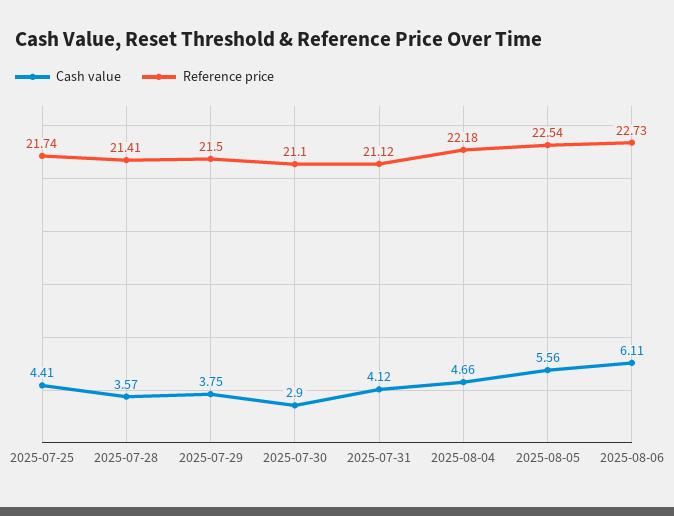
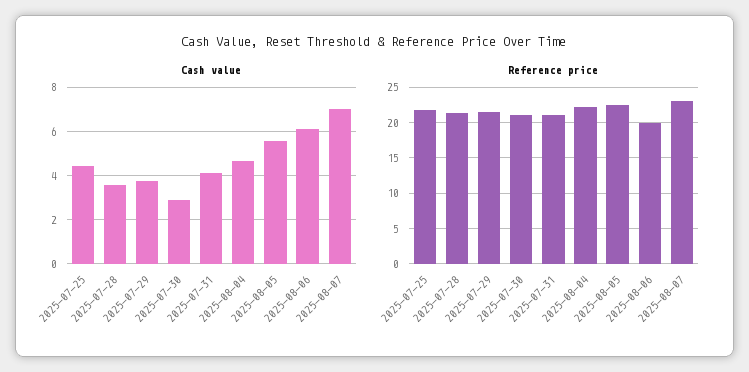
Reference price, 2025-08-06: 22.73 -> 20
Cash value, 2025-08-07: none -> 7
Reference price, 2025-08-07: none -> 23

